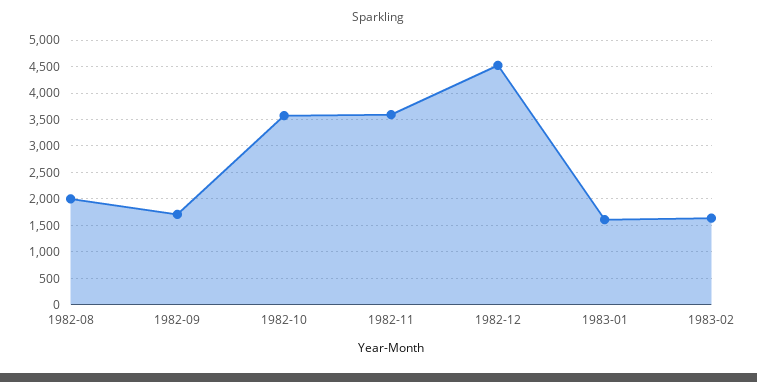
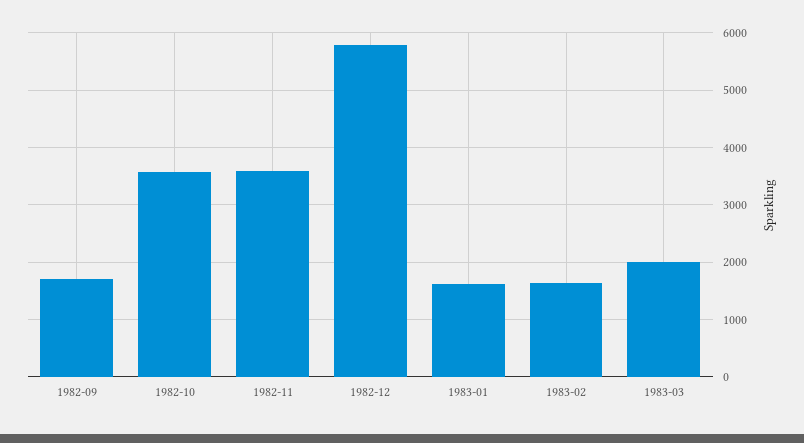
1982-08: 2000 -> none
1982-12: 4500 -> 5800
1983-03: none -> 2000

